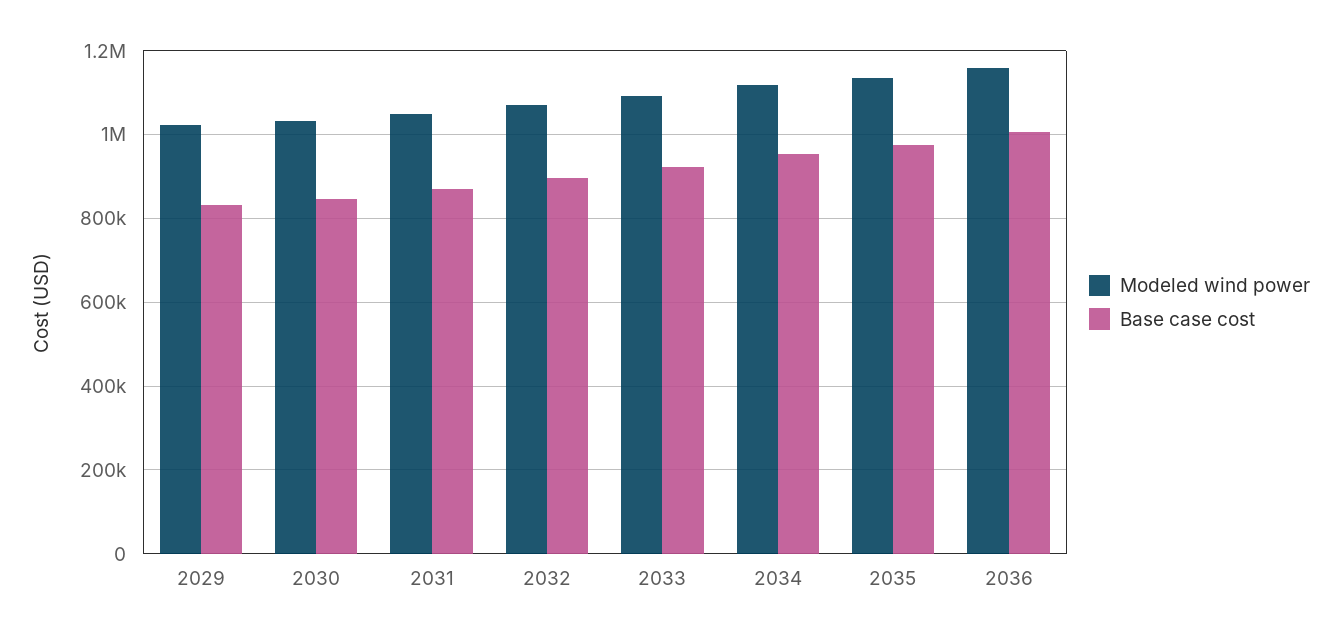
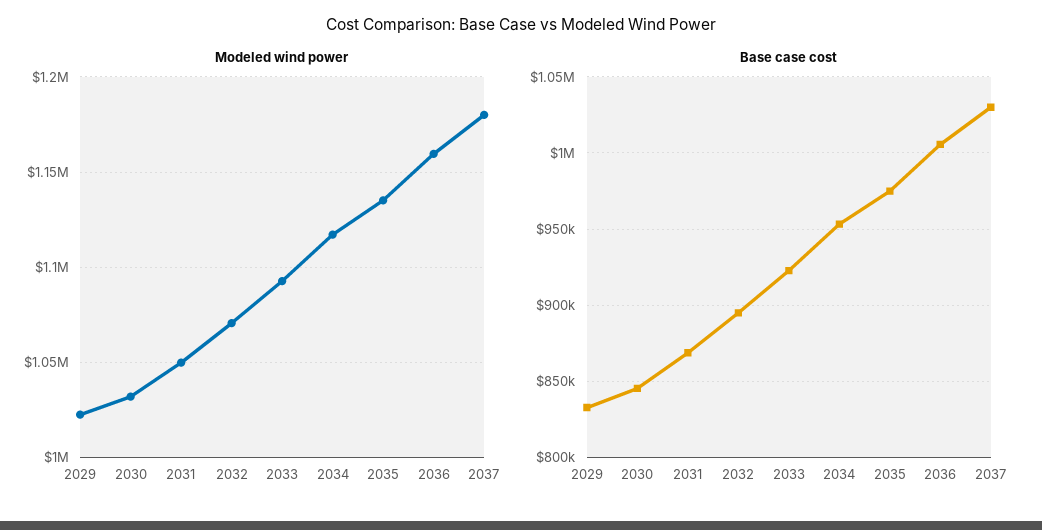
Modeled wind power, 2037: none -> 1180000
Base case cost, 2037: none -> 1030000

